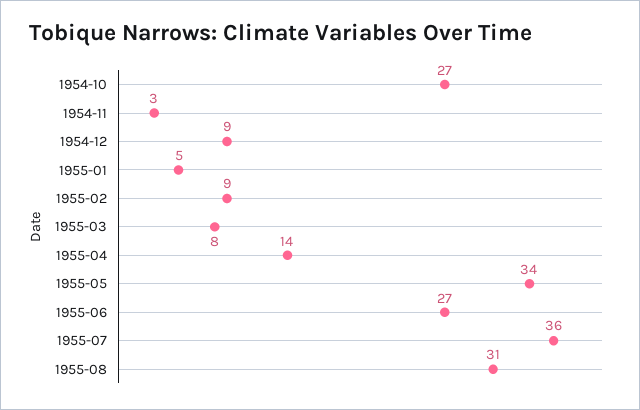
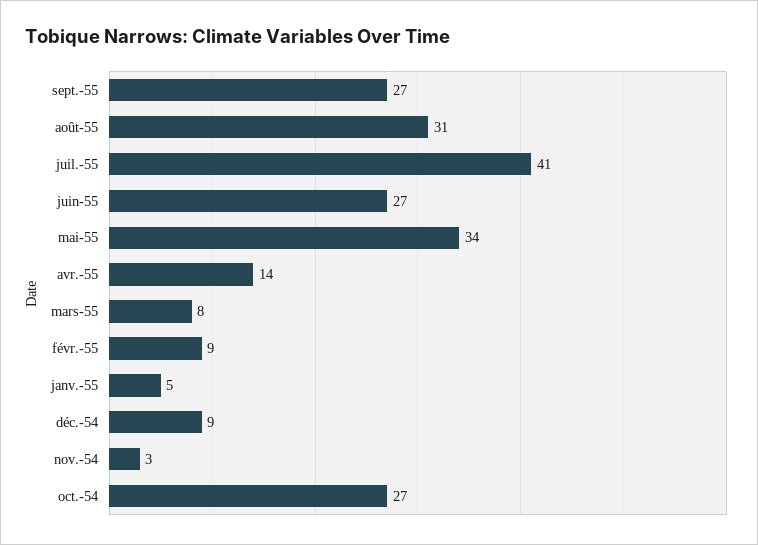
1955-07: 36 -> 41
sept.-55: none -> 27

